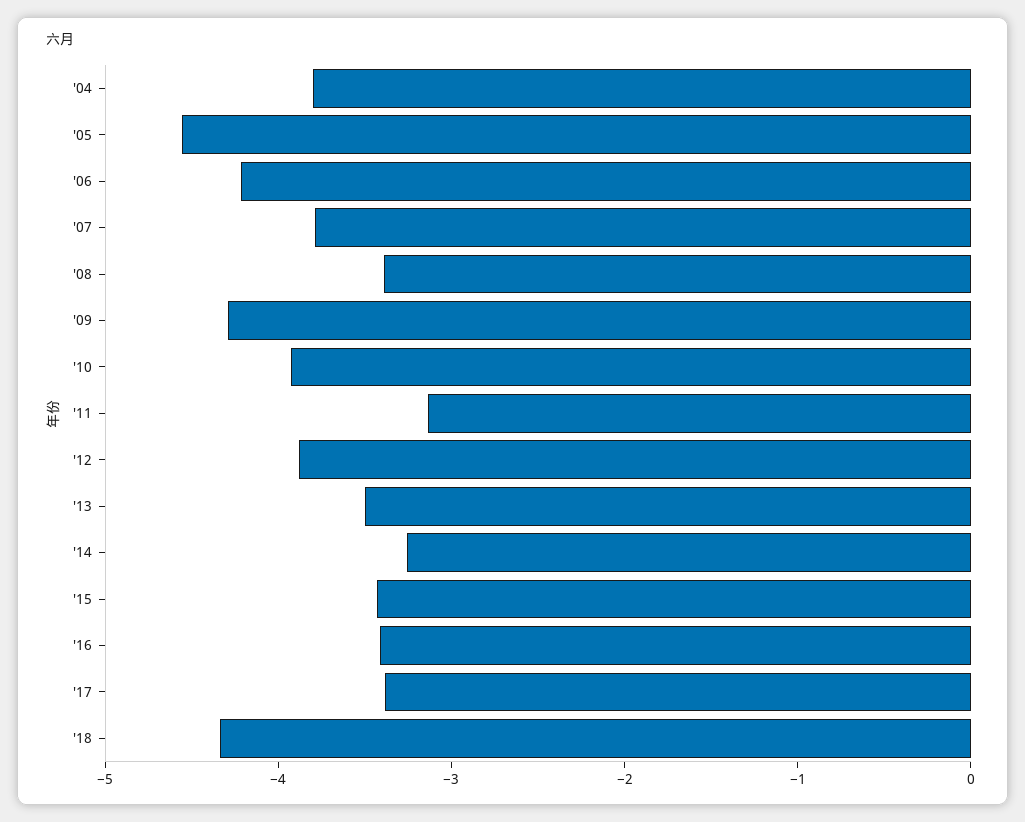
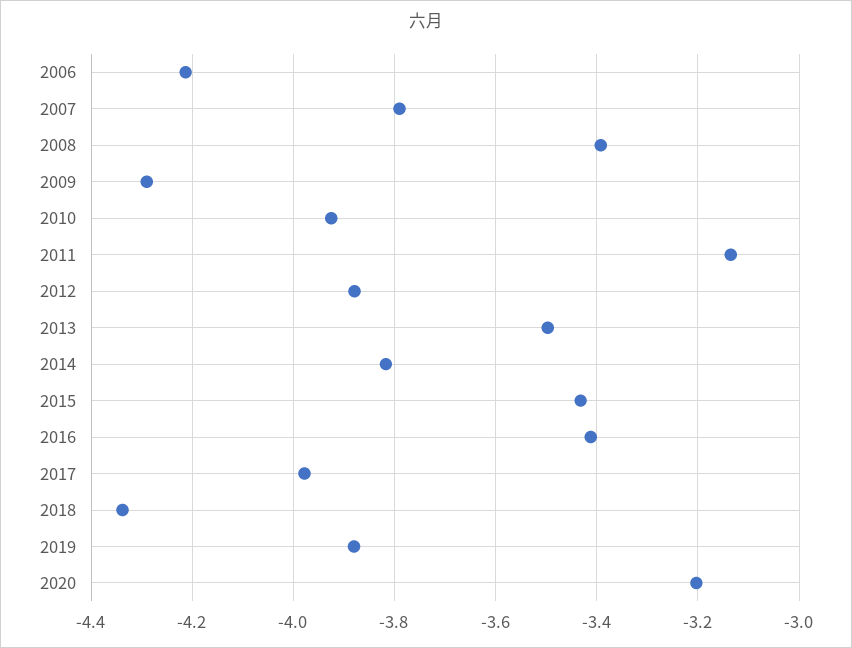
'04: -3.8 -> none
'05: -4.6 -> none
'14: -3.2 -> -3.82
'17: -3.4 -> -3.98
2019: none -> -3.88
2020: none -> -3.2

